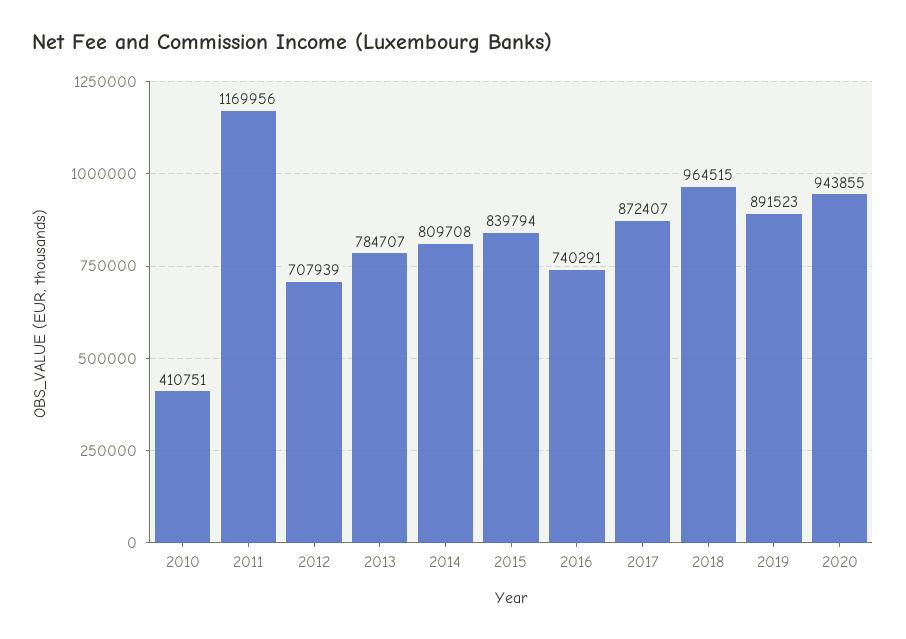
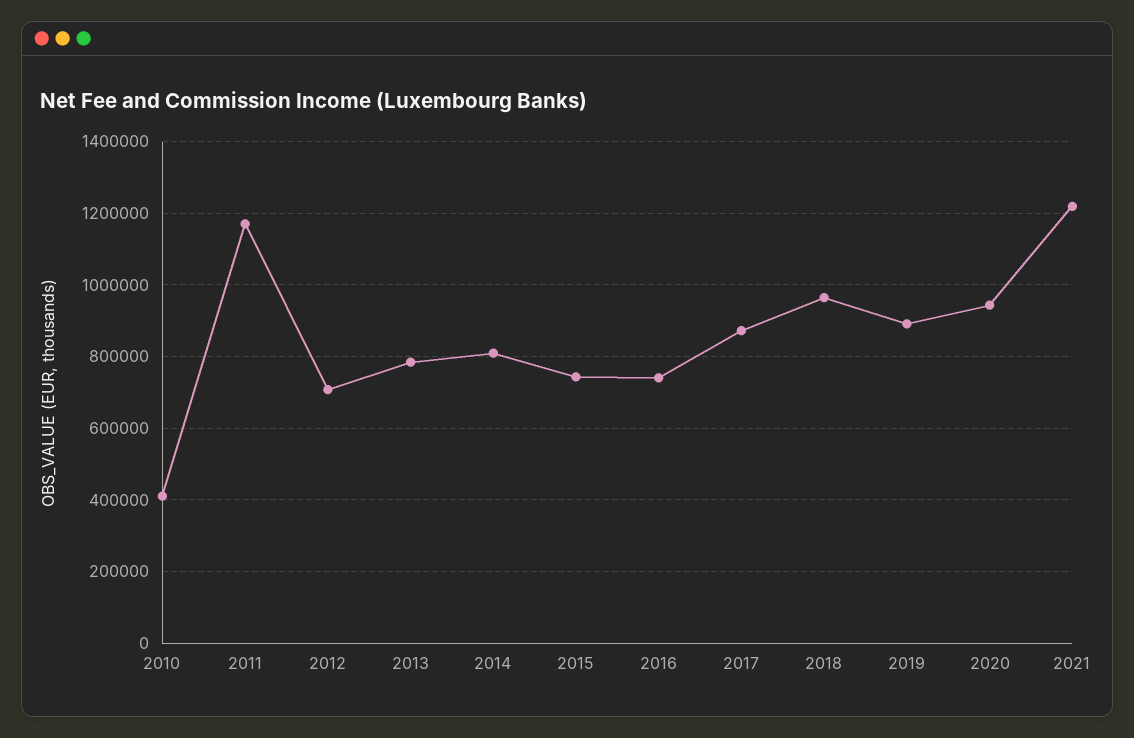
2015: 839794 -> 740000
2021: none -> 1220000

